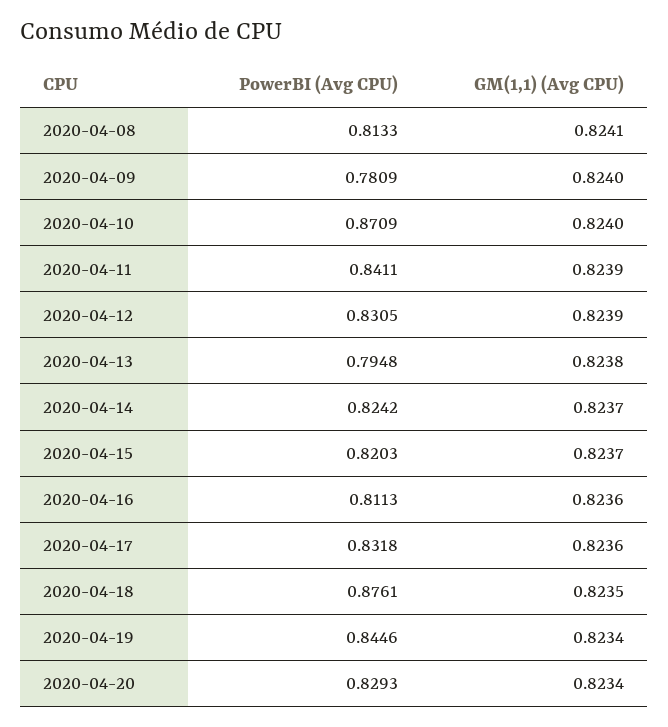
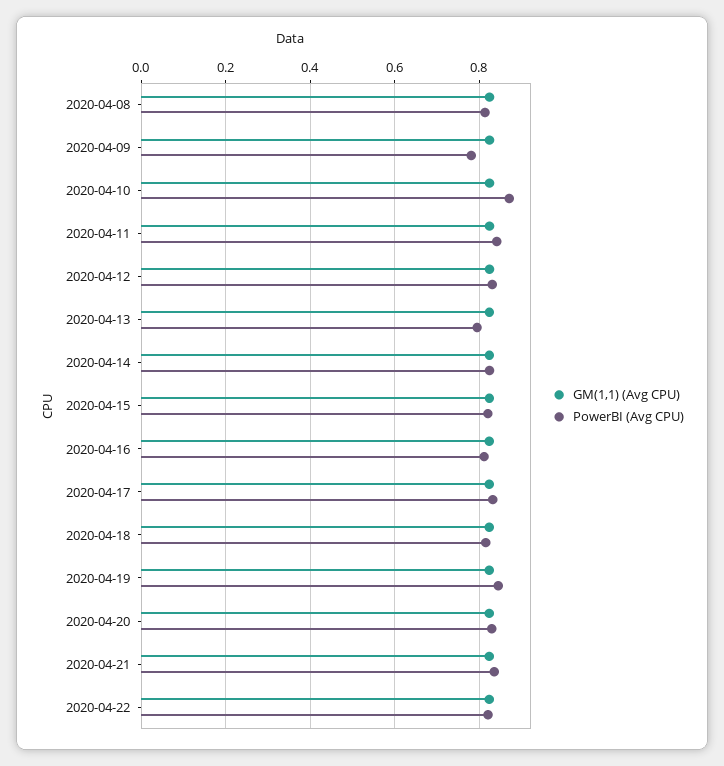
PowerBI (Avg CPU), 2020-04-18: 0.8761 -> 0.82
GM(1,1) (Avg CPU), 2020-04-21: none -> 0.82
PowerBI (Avg CPU), 2020-04-21: none -> 0.84
GM(1,1) (Avg CPU), 2020-04-22: none -> 0.82
PowerBI (Avg CPU), 2020-04-22: none -> 0.82

